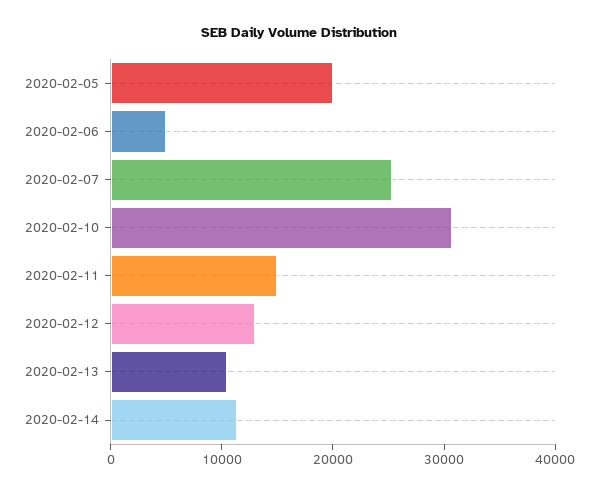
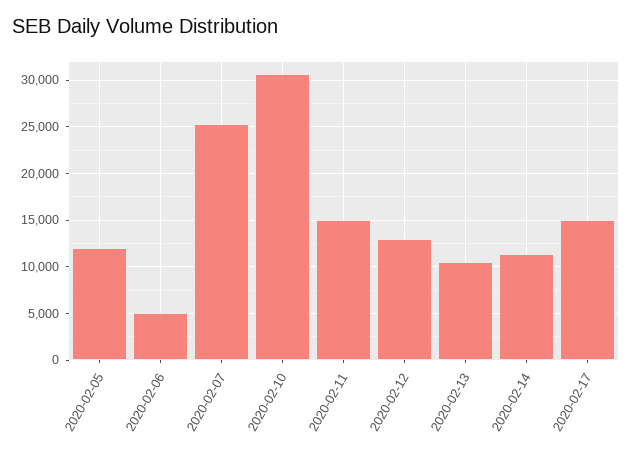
2020-02-05: 20000 -> 12000
2020-02-17: none -> 15000

